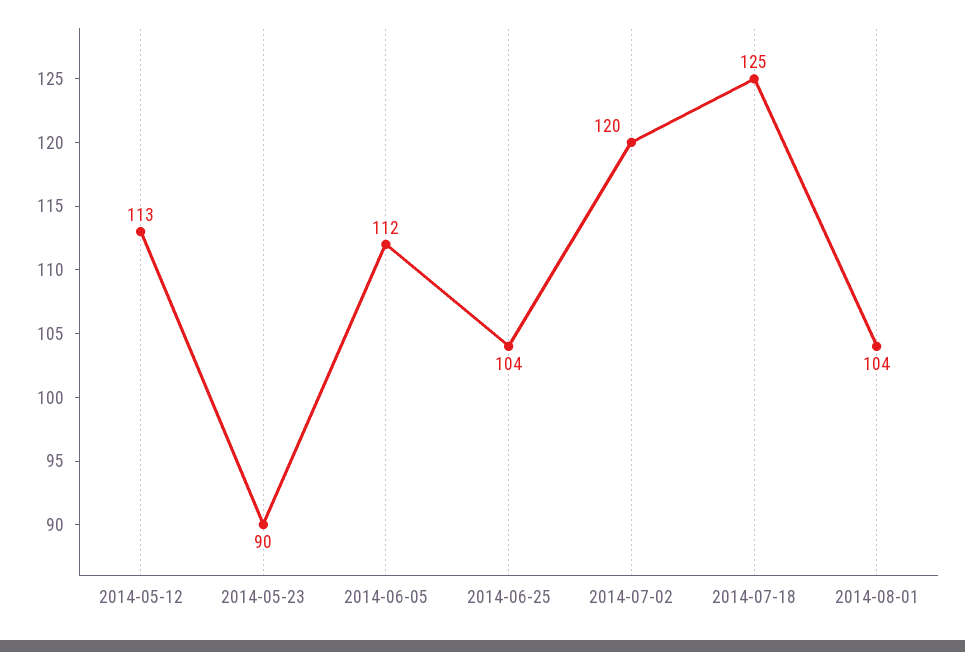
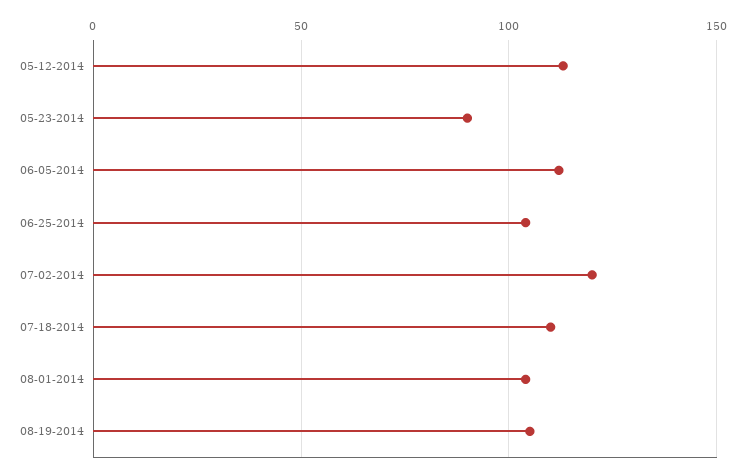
2014-07-18: 125 -> 110
08-19-2014: none -> 105

